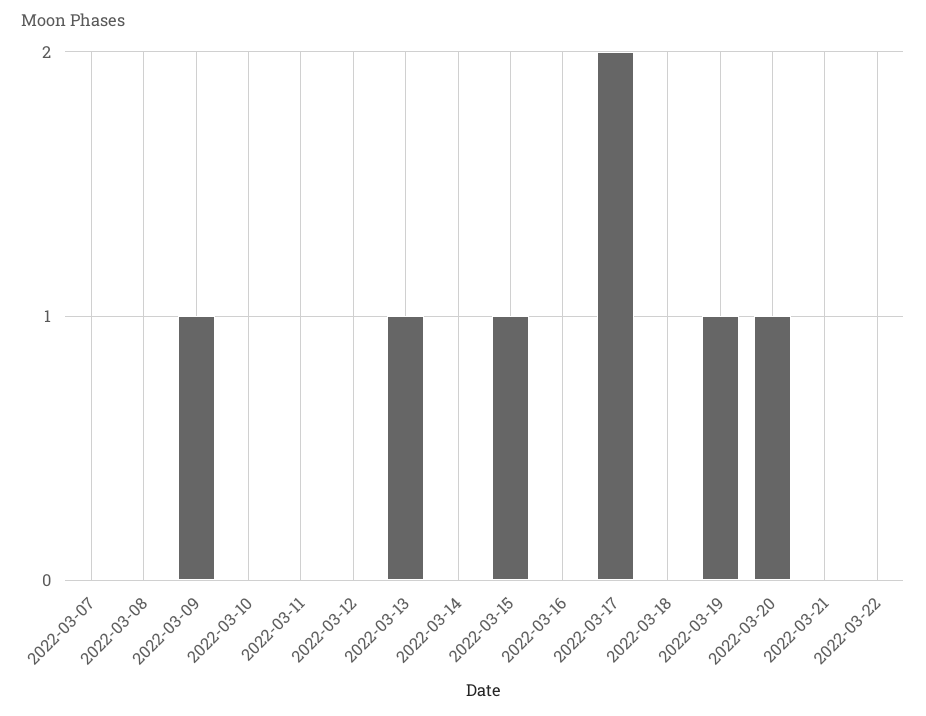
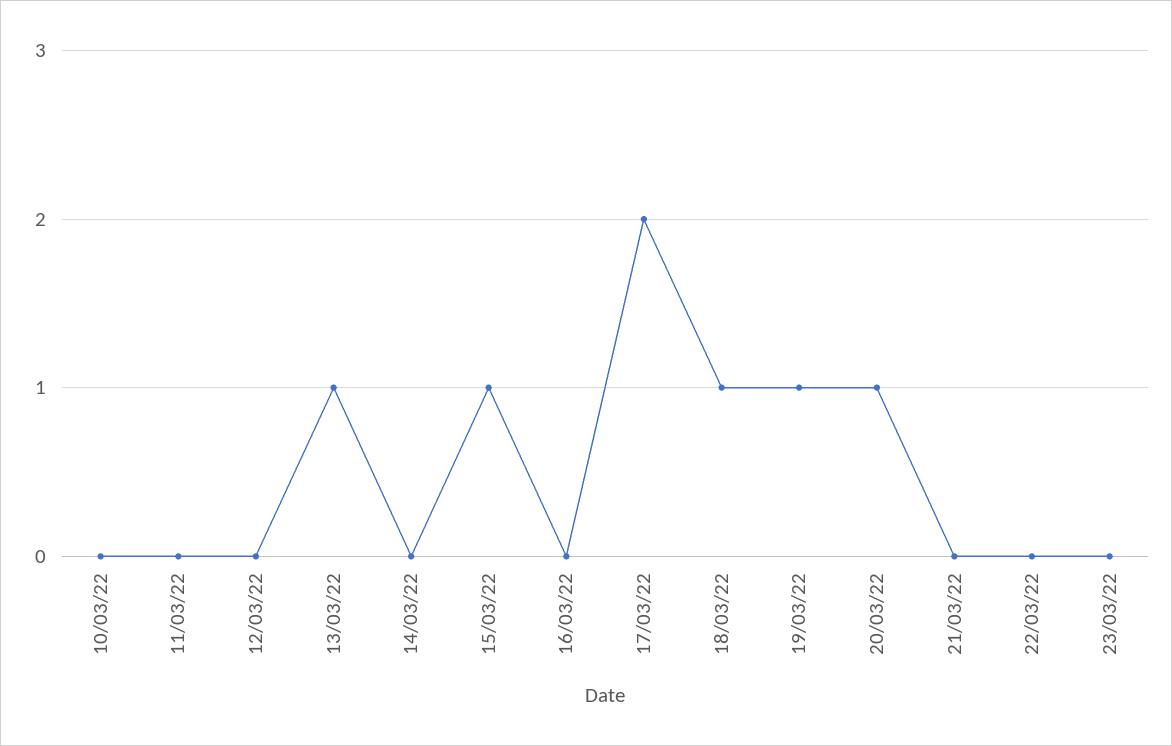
2022-03-07: 0 -> none
2022-03-08: 0 -> none
2022-03-09: 1 -> none
2022-03-18: 0 -> 1
23/03/22: none -> 0

